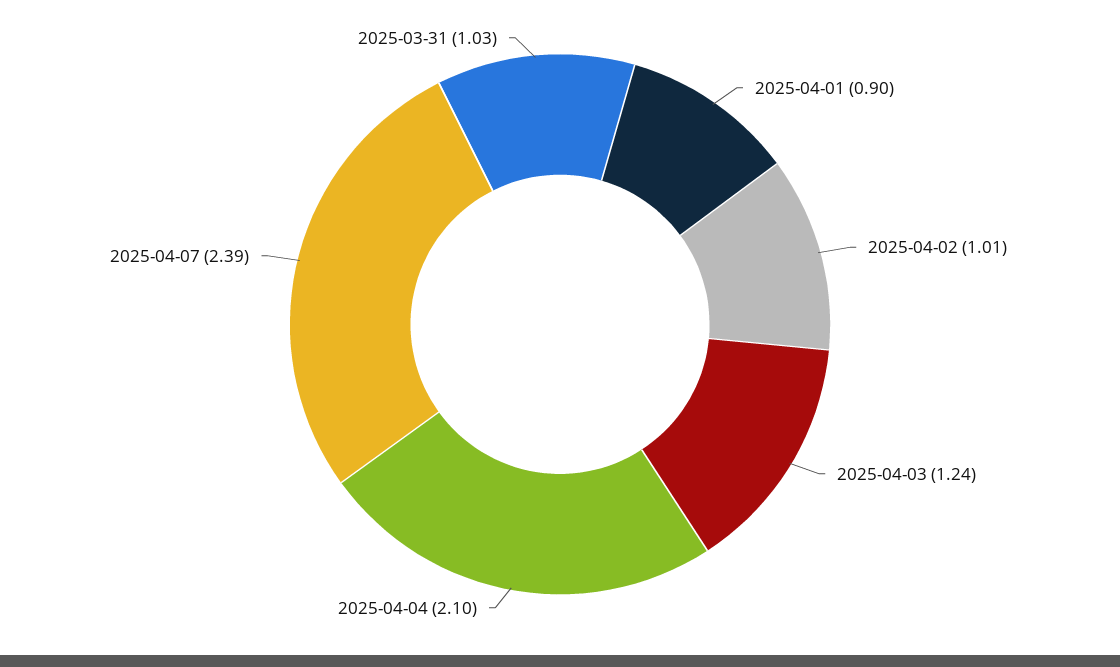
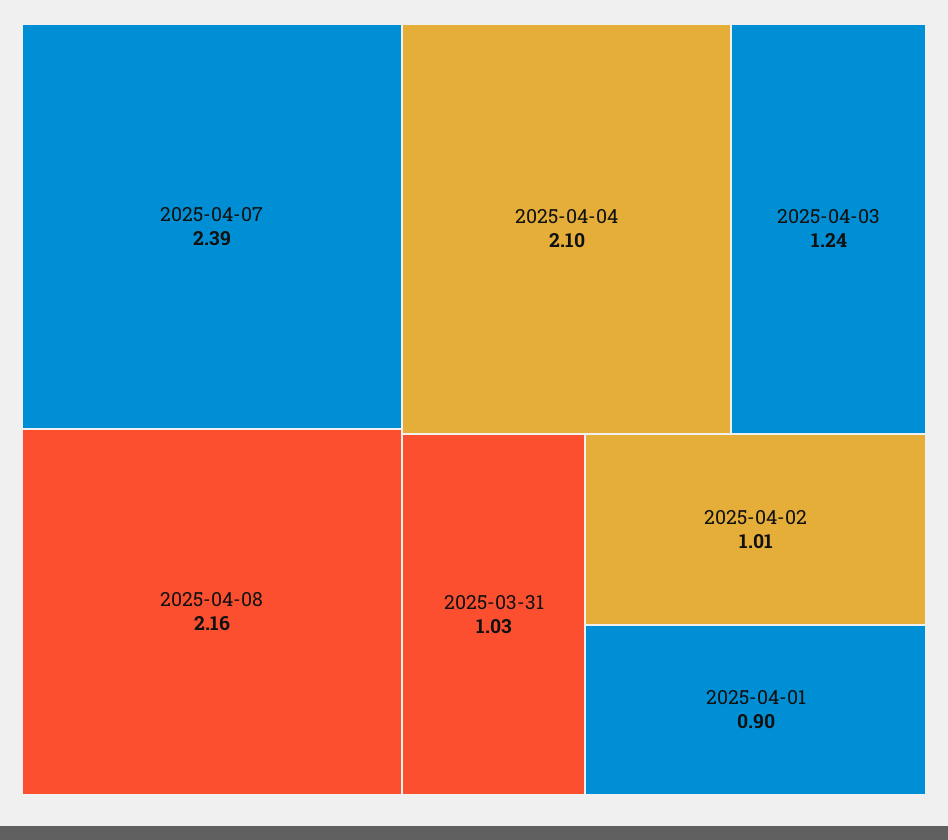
2025-04-08: none -> 2.16

